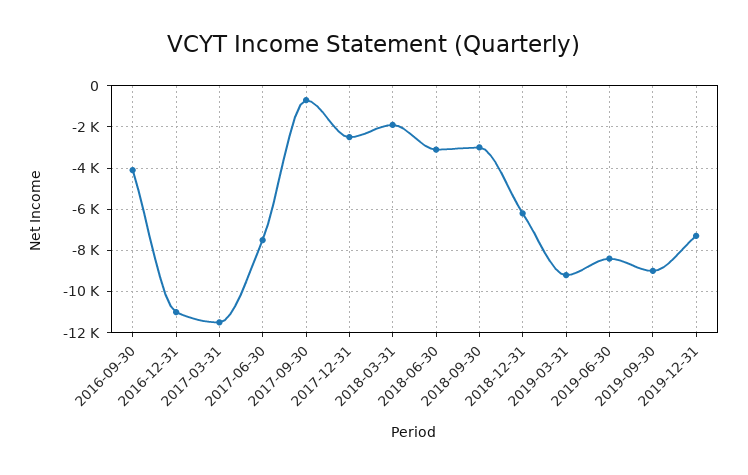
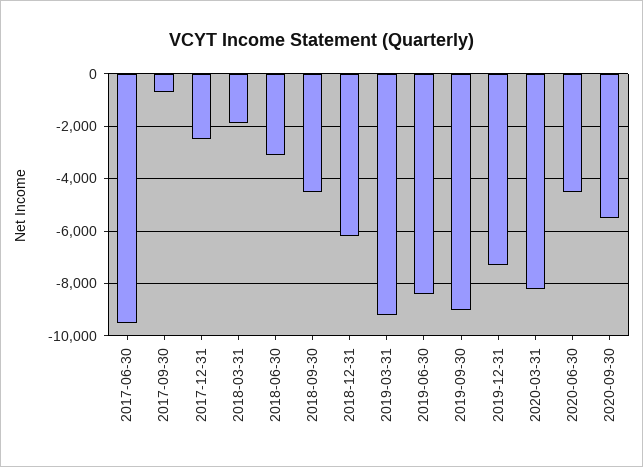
2016-09-30: -4000 -> none
2016-12-31: -11000 -> none
2017-03-31: -11500 -> none
2017-06-30: -7500 -> -9500
2018-09-30: -3000 -> -4500
2020-03-31: none -> -8250
2020-06-30: none -> -4500
2020-09-30: none -> -5500

